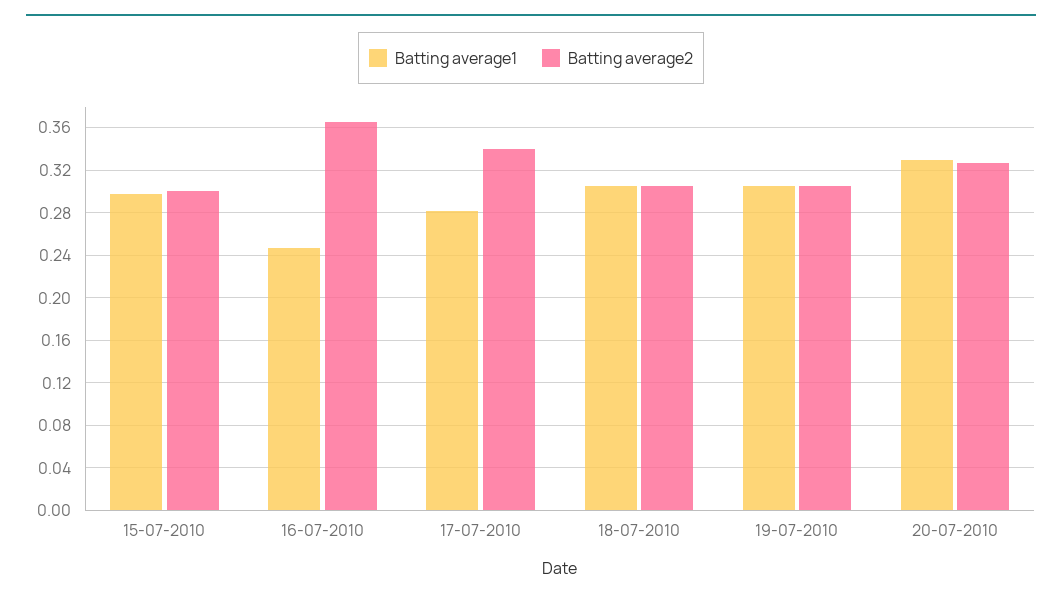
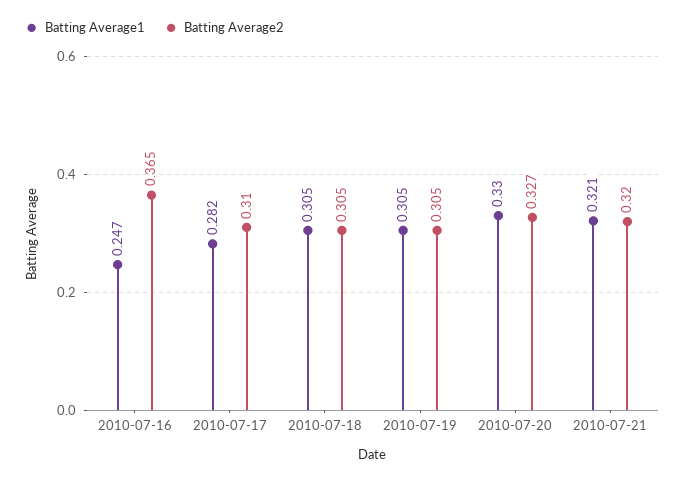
Batting average1, 15-07-2010: 0.3 -> none
Batting average2, 15-07-2010: 0.3 -> none
Batting average2, 17-07-2010: 0.34 -> 0.31
Batting average1, 2010-07-21: none -> 0.321
Batting average2, 2010-07-21: none -> 0.32

